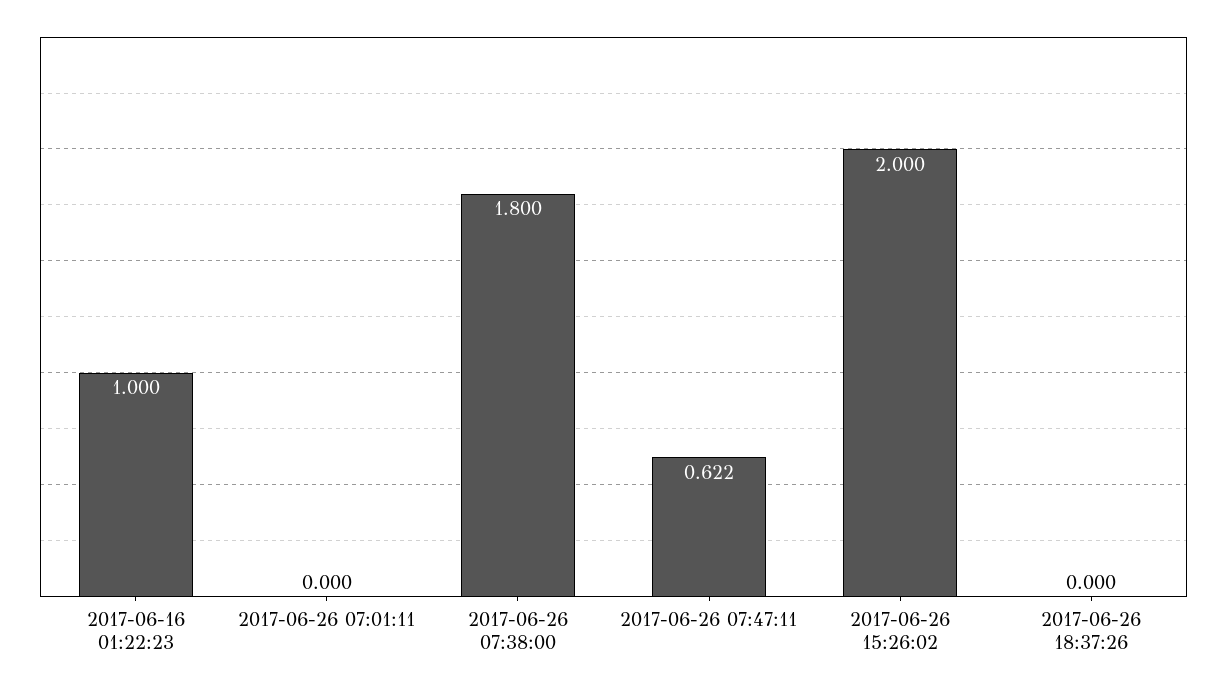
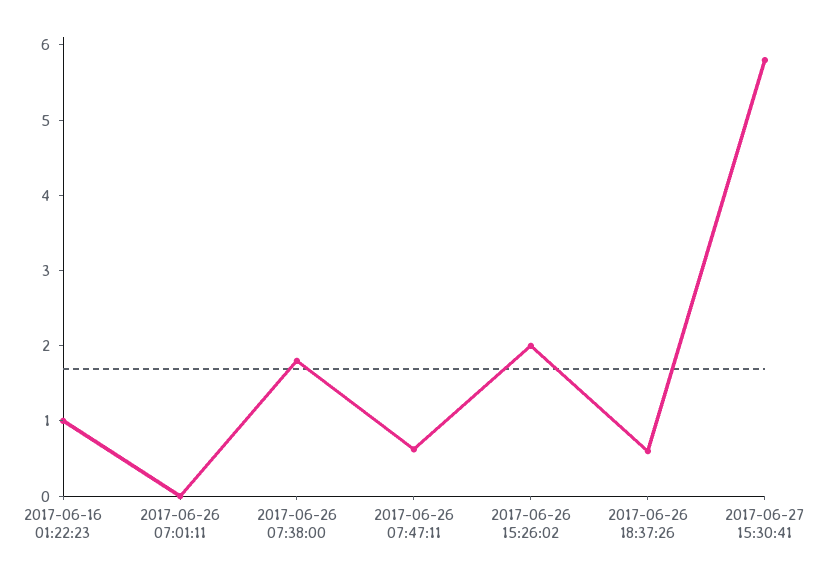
2017-06-26 18:37:26: 0 -> 0.6
2017-06-27 15:30:41: none -> 5.8

